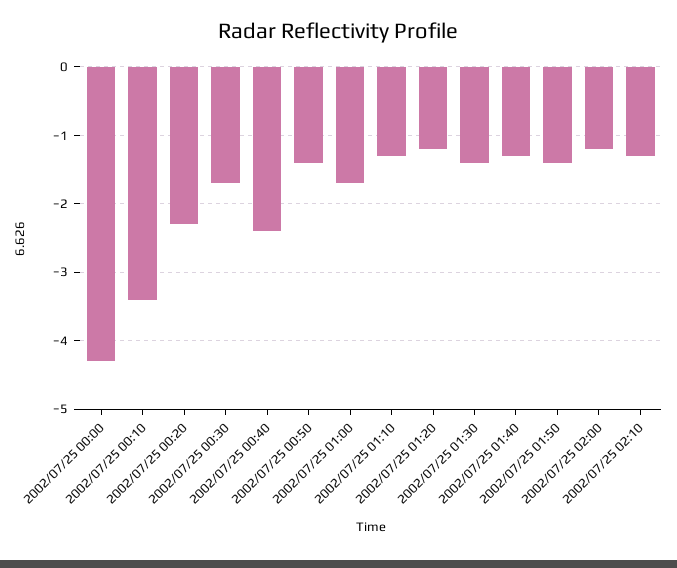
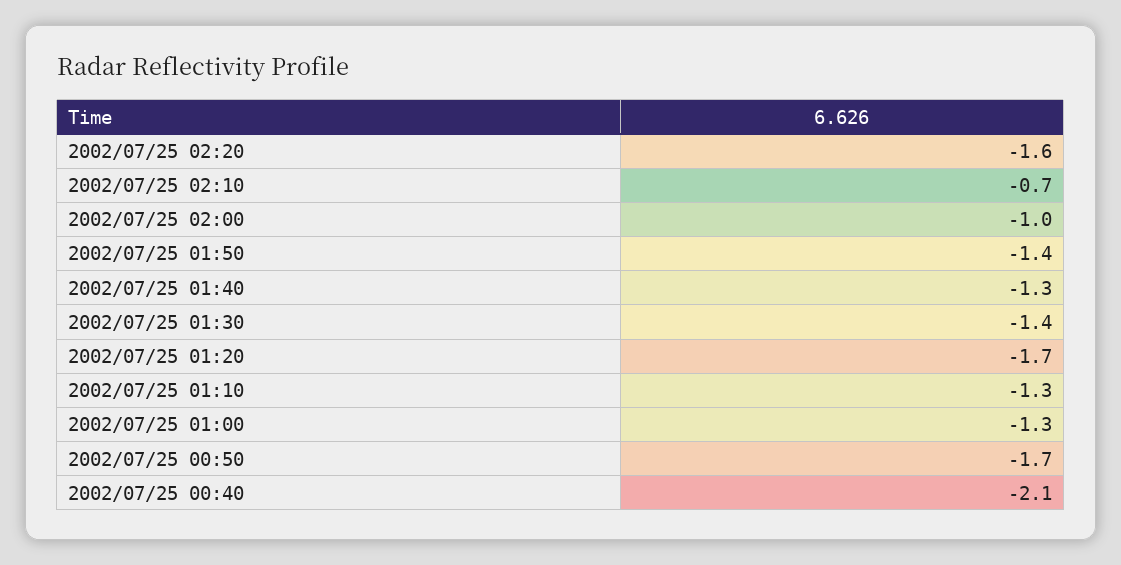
2002/07/25 00:00: -4.3 -> none
2002/07/25 00:10: -3.4 -> none
2002/07/25 00:20: -2.3 -> none
2002/07/25 00:30: -1.7 -> none
2002/07/25 00:40: -2.4 -> -2.1
2002/07/25 00:50: -1.4 -> -1.7
2002/07/25 01:00: -1.7 -> -1.3
2002/07/25 01:20: -1.2 -> -1.7
2002/07/25 02:00: -1.2 -> -1
2002/07/25 02:10: -1.3 -> -0.7
2002/07/25 02:20: none -> -1.6

